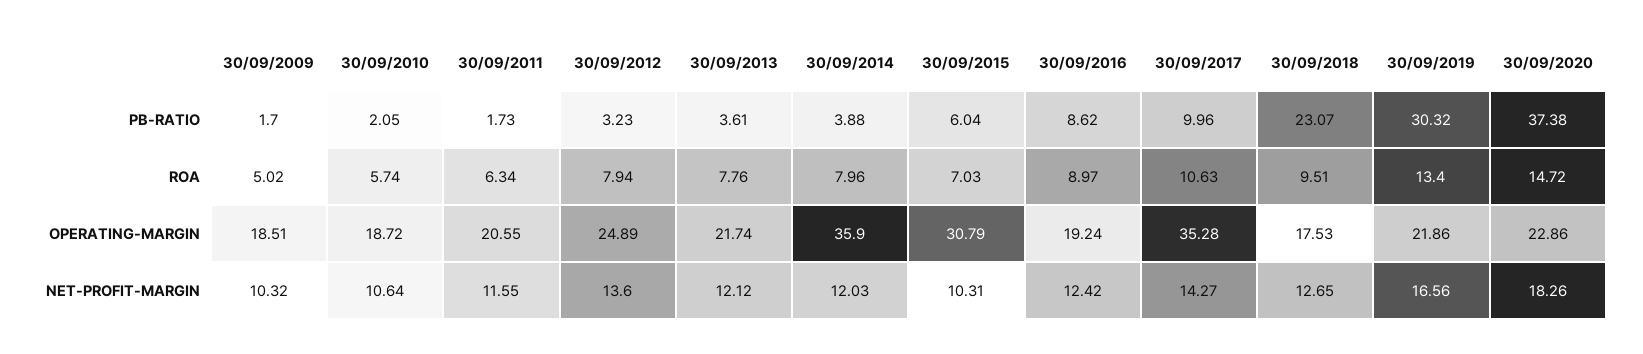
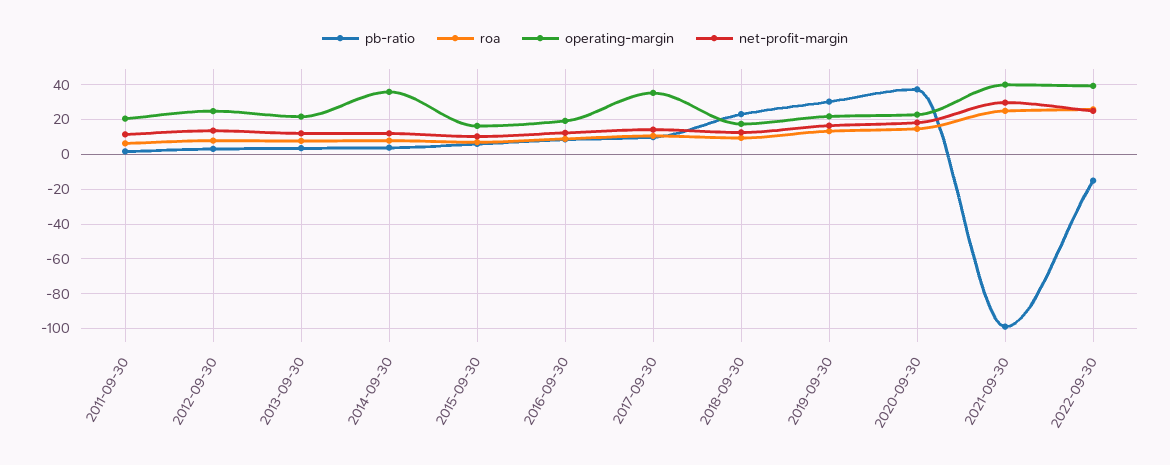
PB-RATIO, 30/09/2009: 1.7 -> none
PB-RATIO, 30/09/2010: 2.05 -> none
ROA, 30/09/2009: 5.02 -> none
ROA, 30/09/2010: 5.74 -> none
OPERATING-MARGIN, 30/09/2009: 18.51 -> none
OPERATING-MARGIN, 30/09/2010: 18.72 -> none
OPERATING-MARGIN, 30/09/2015: 30.79 -> 15
NET-PROFIT-MARGIN, 30/09/2009: 10.32 -> none
NET-PROFIT-MARGIN, 30/09/2010: 10.64 -> none
PB-RATIO, 2021-09-30: none -> -100
ROA, 2021-09-30: none -> 25
OPERATING-MARGIN, 2021-09-30: none -> 40
NET-PROFIT-MARGIN, 2021-09-30: none -> 30
PB-RATIO, 2022-09-30: none -> -15
ROA, 2022-09-30: none -> 25
OPERATING-MARGIN, 2022-09-30: none -> 40
NET-PROFIT-MARGIN, 2022-09-30: none -> 25

